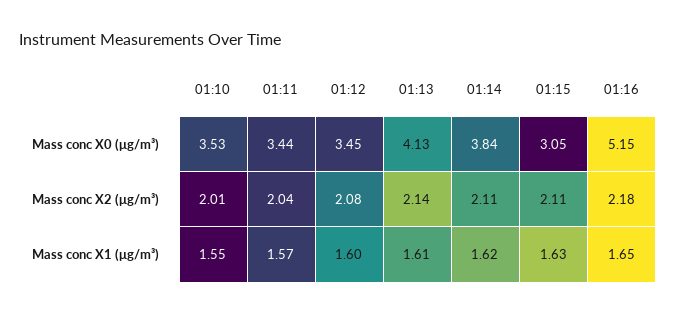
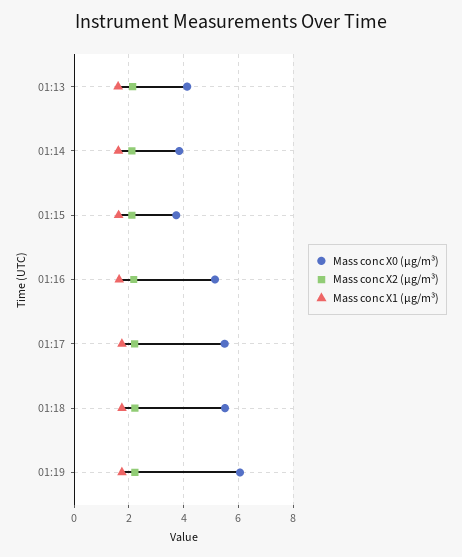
Mass conc X0 (μg/m³), 01:10: 3.53 -> none
Mass conc X0 (μg/m³), 01:11: 3.44 -> none
Mass conc X0 (μg/m³), 01:12: 3.45 -> none
Mass conc X0 (μg/m³), 01:15: 3.05 -> 3.75
Mass conc X2 (μg/m³), 01:10: 2.01 -> none
Mass conc X2 (μg/m³), 01:11: 2.04 -> none
Mass conc X2 (μg/m³), 01:12: 2.08 -> none
Mass conc X1 (μg/m³), 01:10: 1.55 -> none
Mass conc X1 (μg/m³), 01:11: 1.57 -> none
Mass conc X1 (μg/m³), 01:12: 1.6 -> none
Mass conc X0 (μg/m³), 01:17: none -> 5.5
Mass conc X2 (μg/m³), 01:17: none -> 2.25
Mass conc X1 (μg/m³), 01:17: none -> 1.75
Mass conc X0 (μg/m³), 01:18: none -> 5.5
Mass conc X2 (μg/m³), 01:18: none -> 2.25
Mass conc X1 (μg/m³), 01:18: none -> 1.75
Mass conc X0 (μg/m³), 01:19: none -> 6
Mass conc X2 (μg/m³), 01:19: none -> 2.25
Mass conc X1 (μg/m³), 01:19: none -> 1.75

